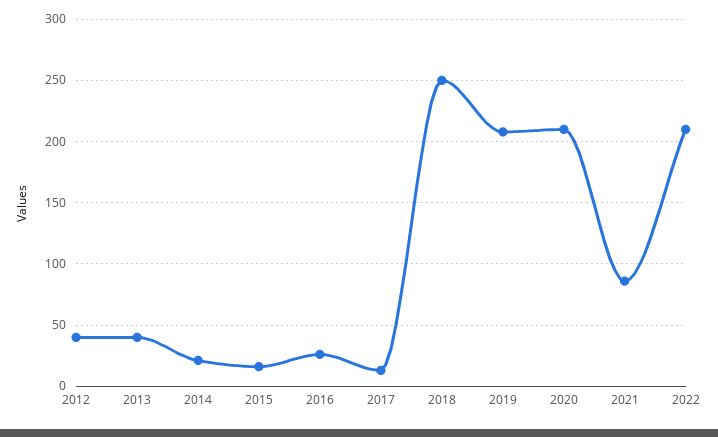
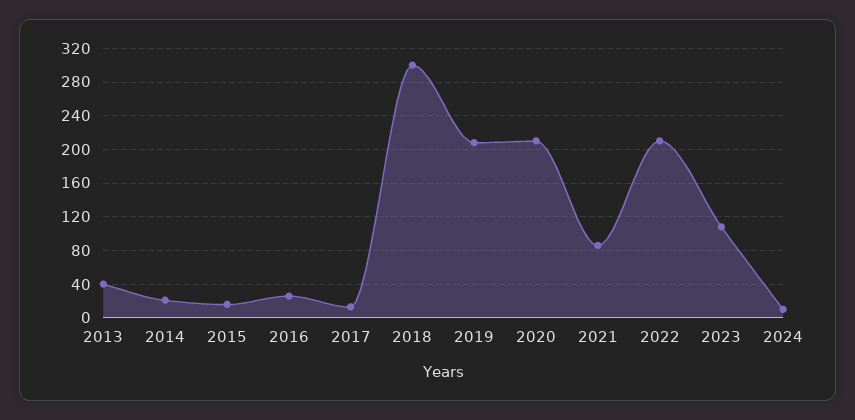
2012: 40 -> none
2018: 250 -> 300
2023: none -> 110
2024: none -> 10

